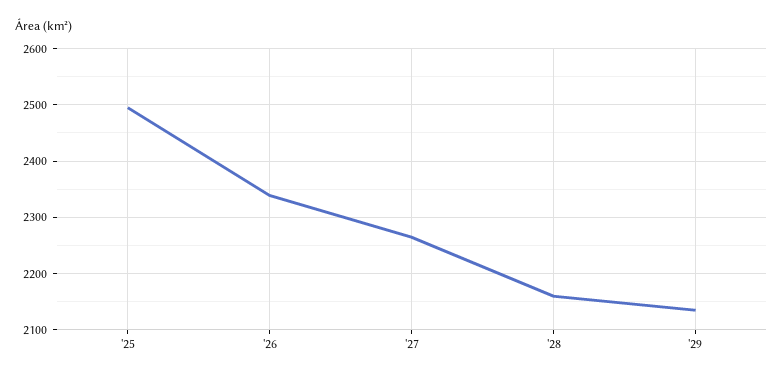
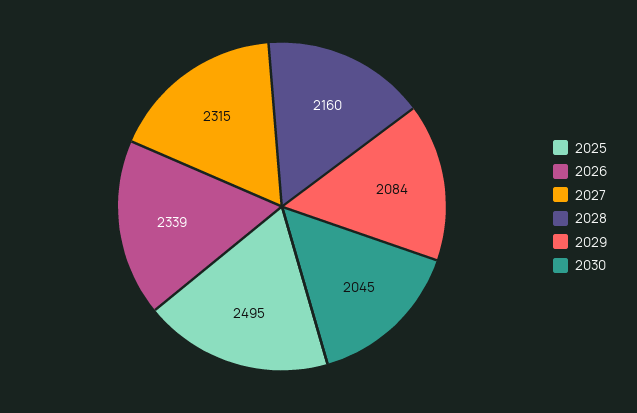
'27: 2260 -> 2315
'29: 2140 -> 2084
2030: none -> 2045

